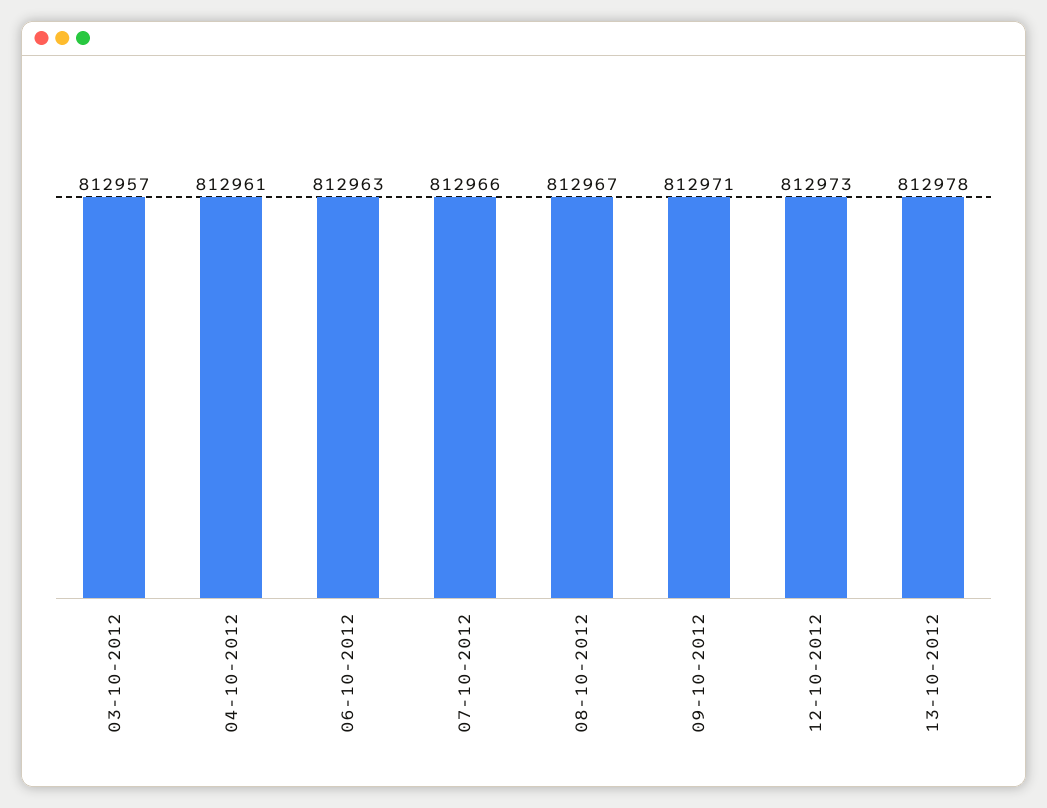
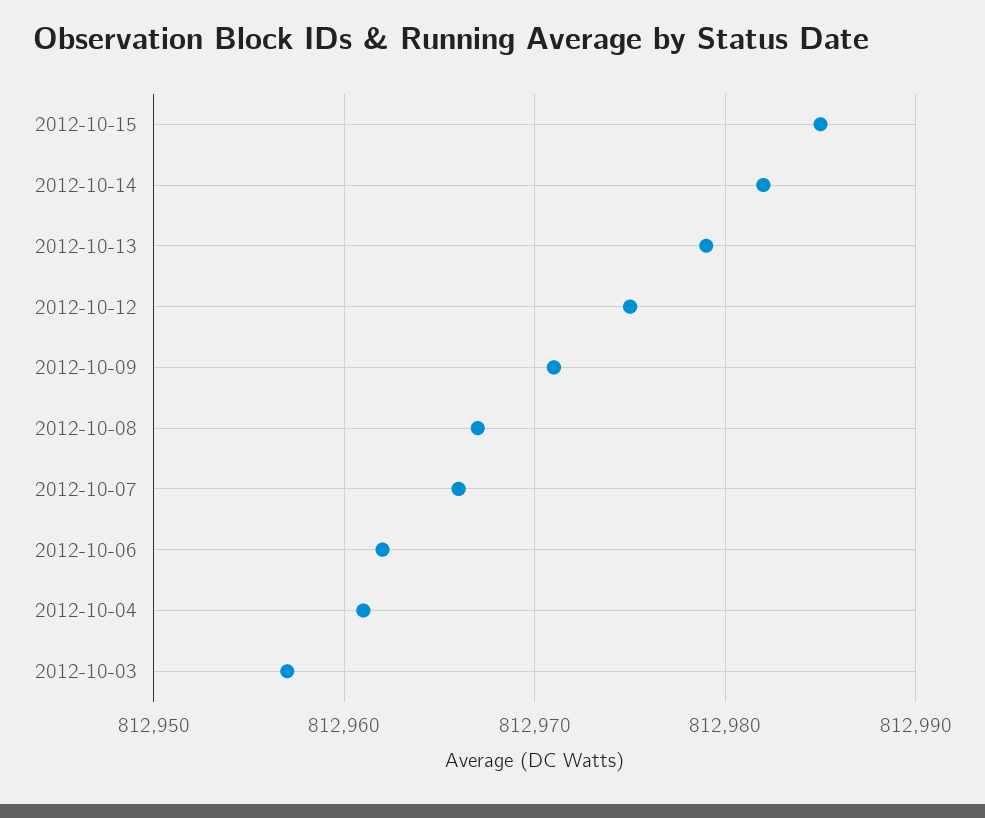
06-10-2012: 812963 -> 812962
12-10-2012: 812973 -> 812975
13-10-2012: 812978 -> 812979
2012-10-15: none -> 812985
2012-10-14: none -> 812982

